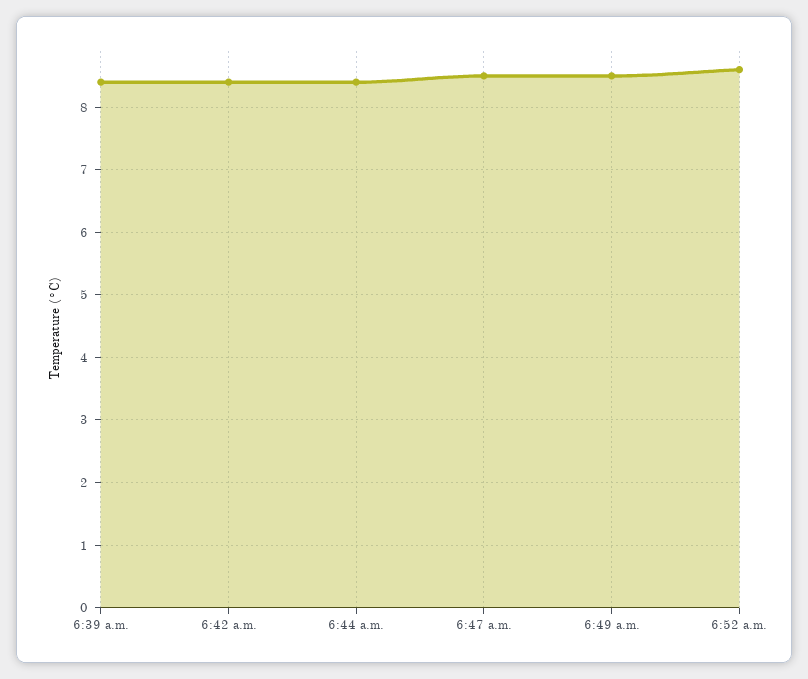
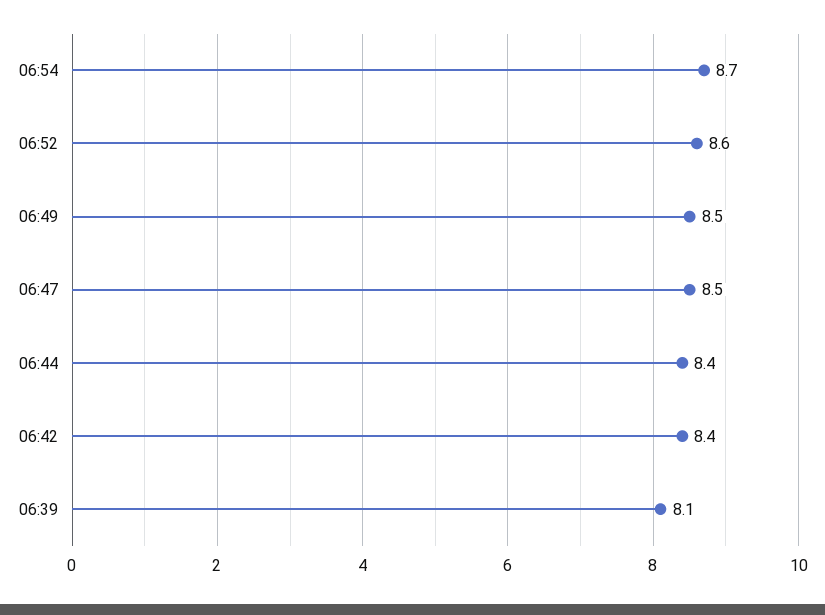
6:39 a.m.: 8.4 -> 8.1
06:54: none -> 8.7

